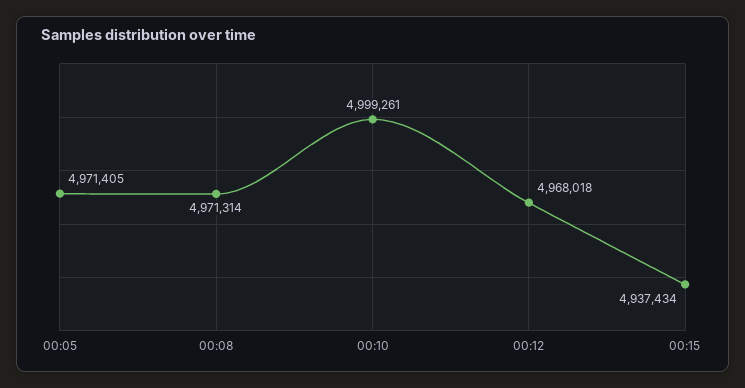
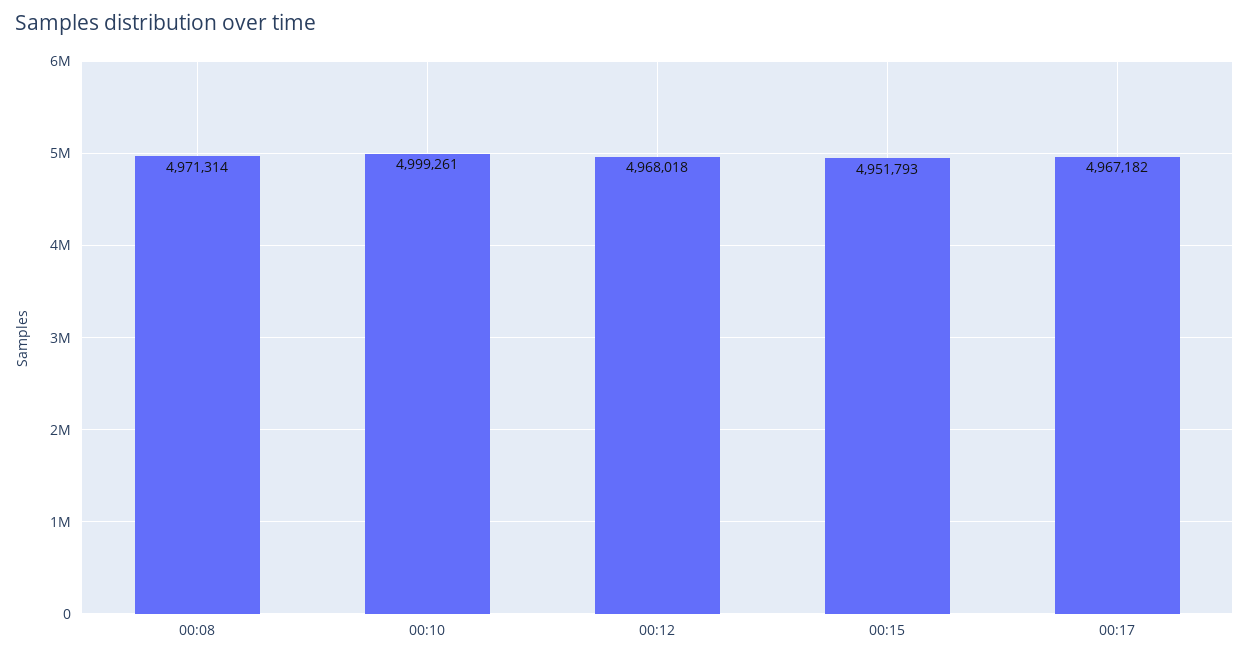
00:05: 4971405 -> none
00:15: 4937434 -> 4951793
00:17: none -> 4967182

